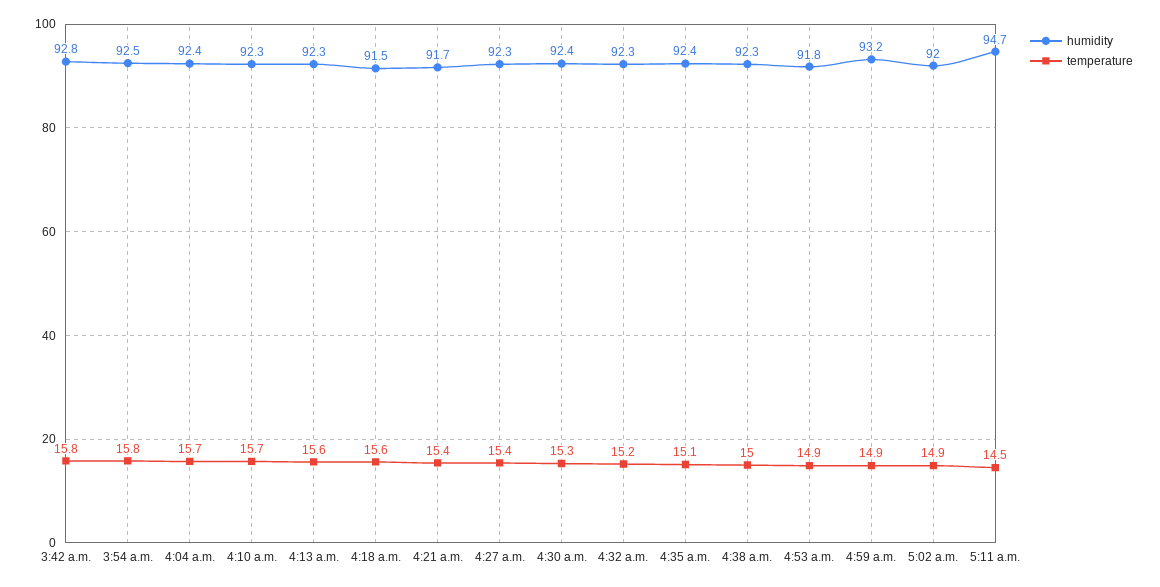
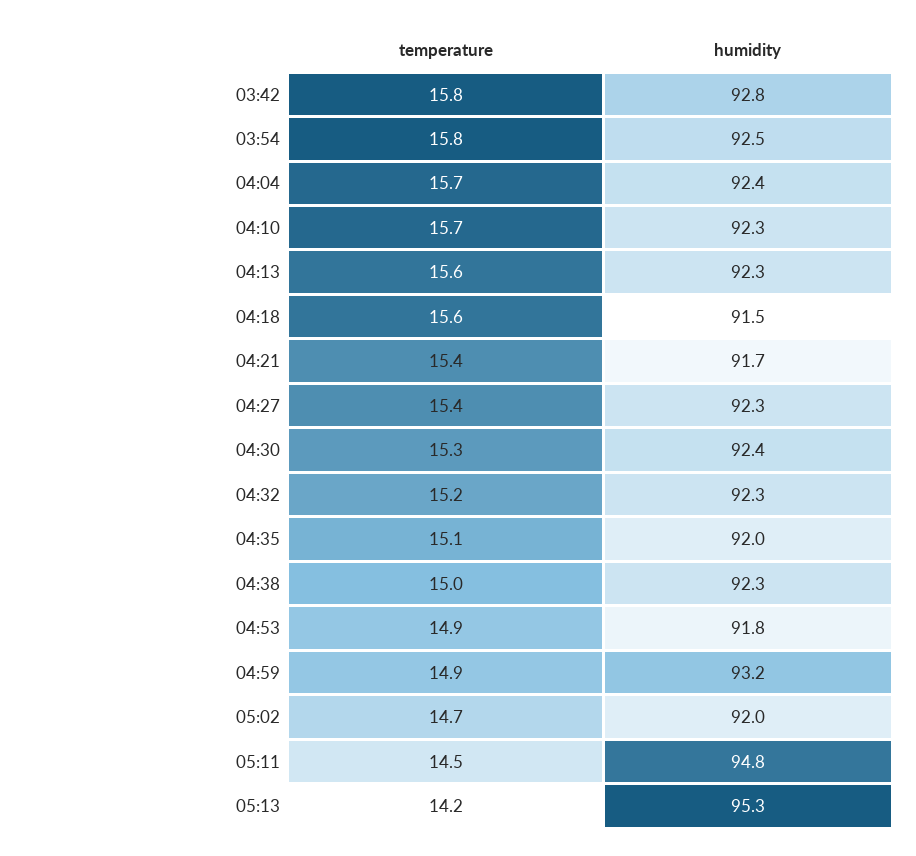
humidity, 4:35 a.m.: 92.4 -> 92
temperature, 5:02 a.m.: 14.9 -> 14.7
humidity, 5:11 a.m.: 94.7 -> 94.8
temperature, 05:13: none -> 14.2
humidity, 05:13: none -> 95.3

